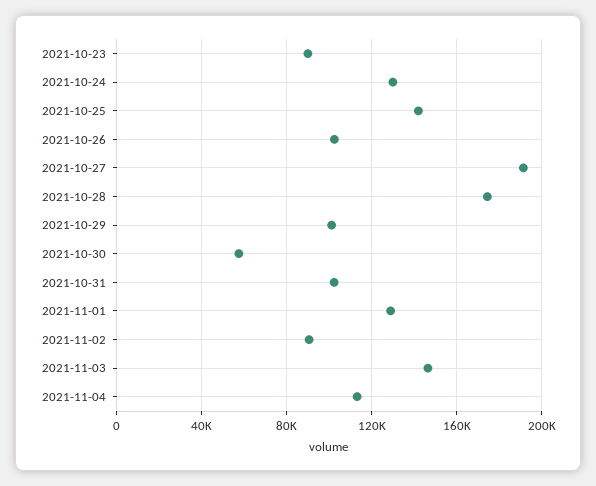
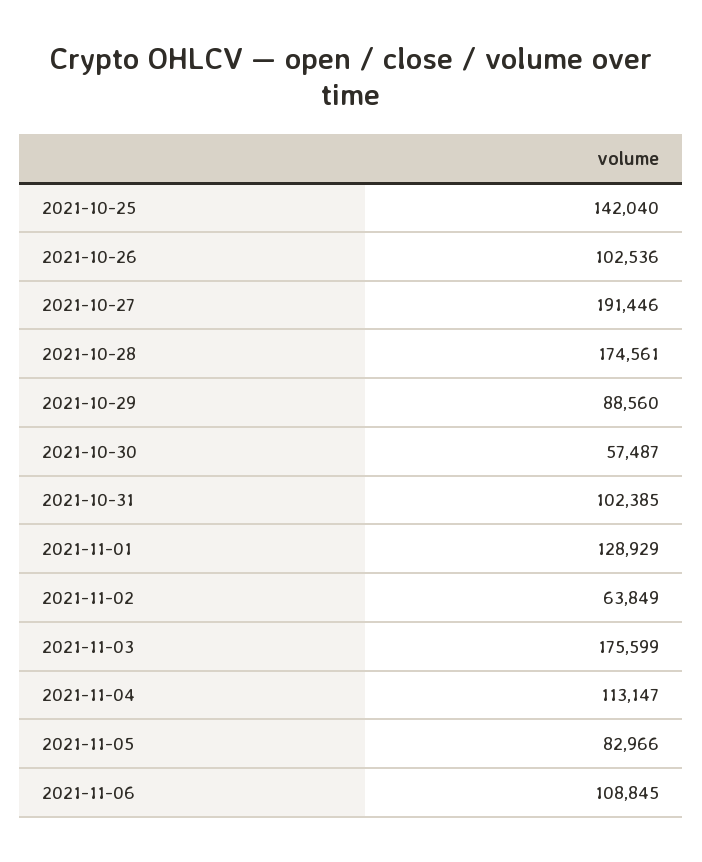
2021-10-23: 90000 -> none
2021-10-24: 130000 -> none
2021-10-29: 100000 -> 88560
2021-11-02: 90000 -> 63849
2021-11-03: 145000 -> 175599
2021-11-05: none -> 82966
2021-11-06: none -> 108845

